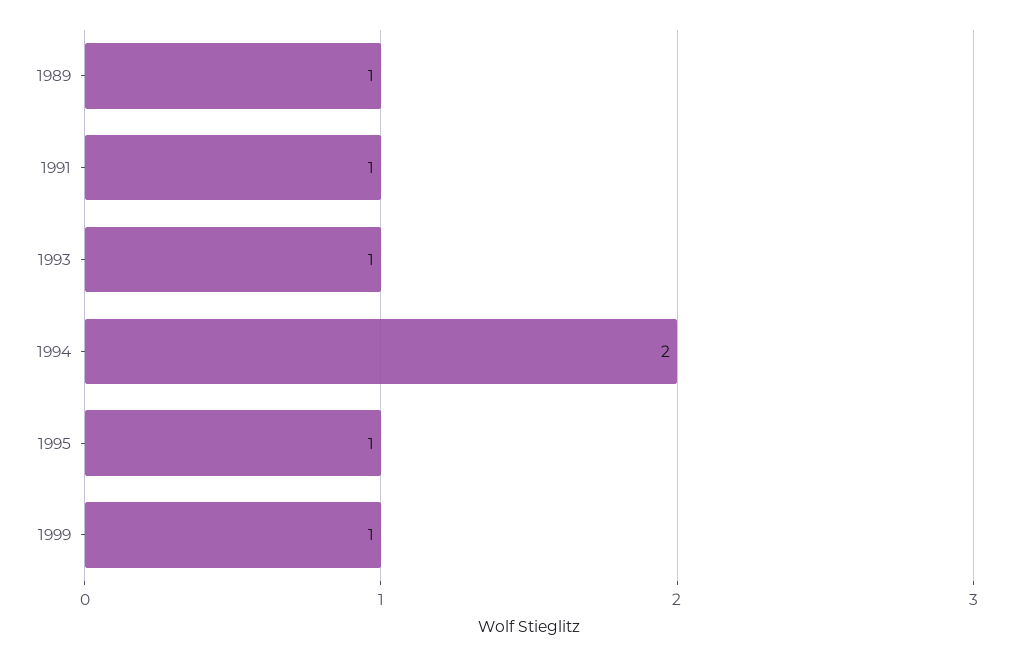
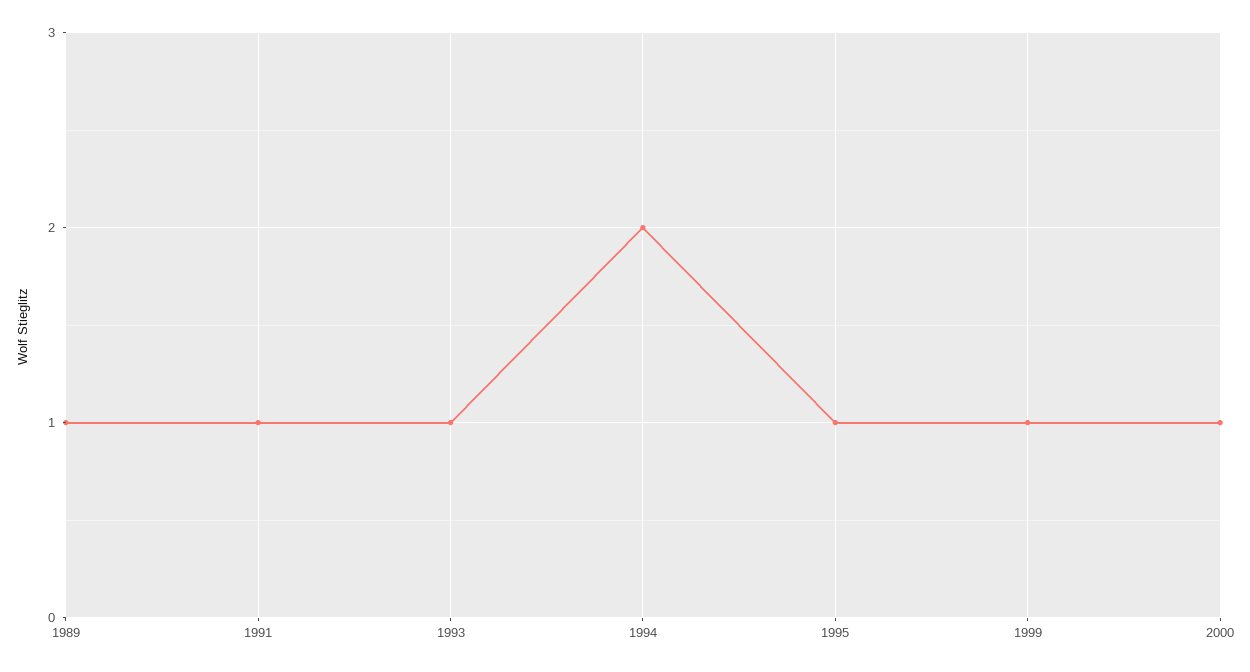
2000: none -> 1

